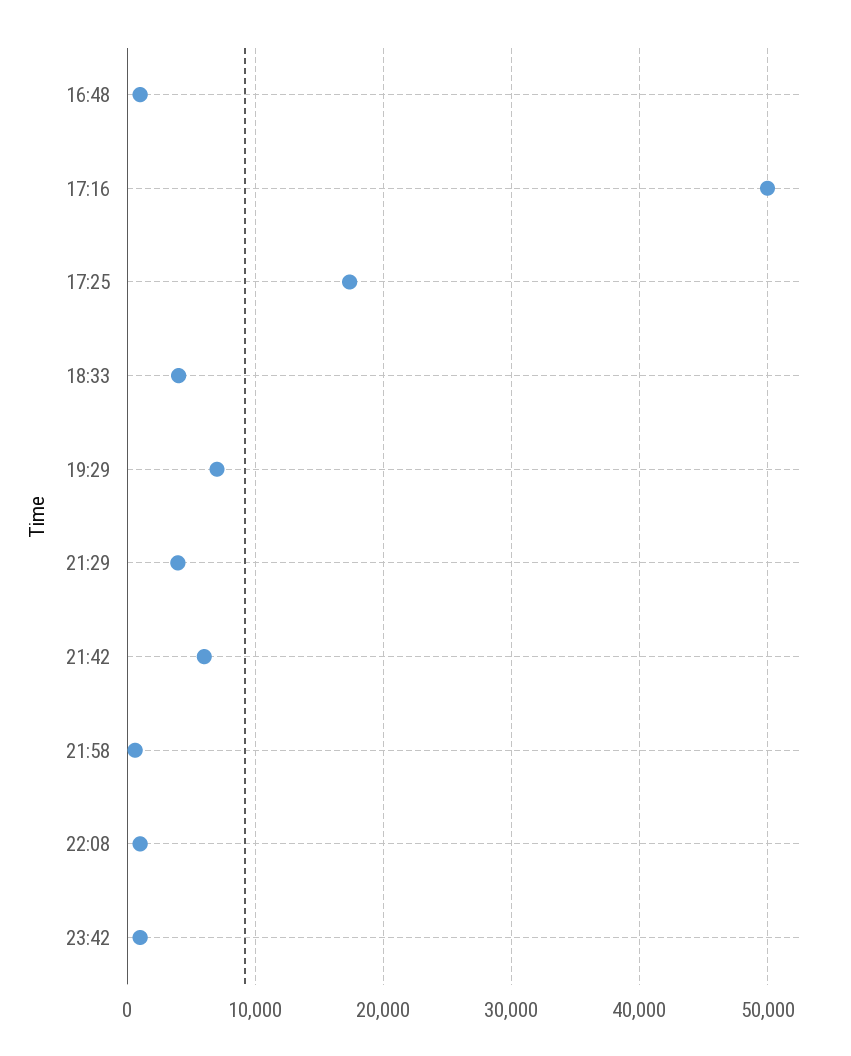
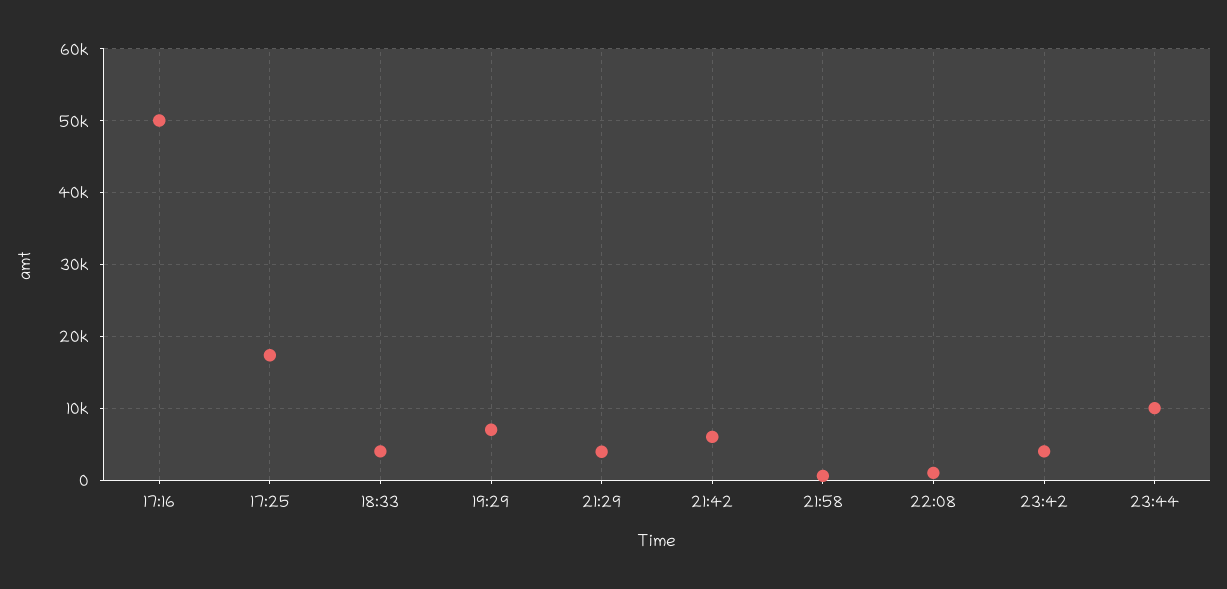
16:48: 1000 -> none
23:42: 1000 -> 4000
23:44: none -> 10000

